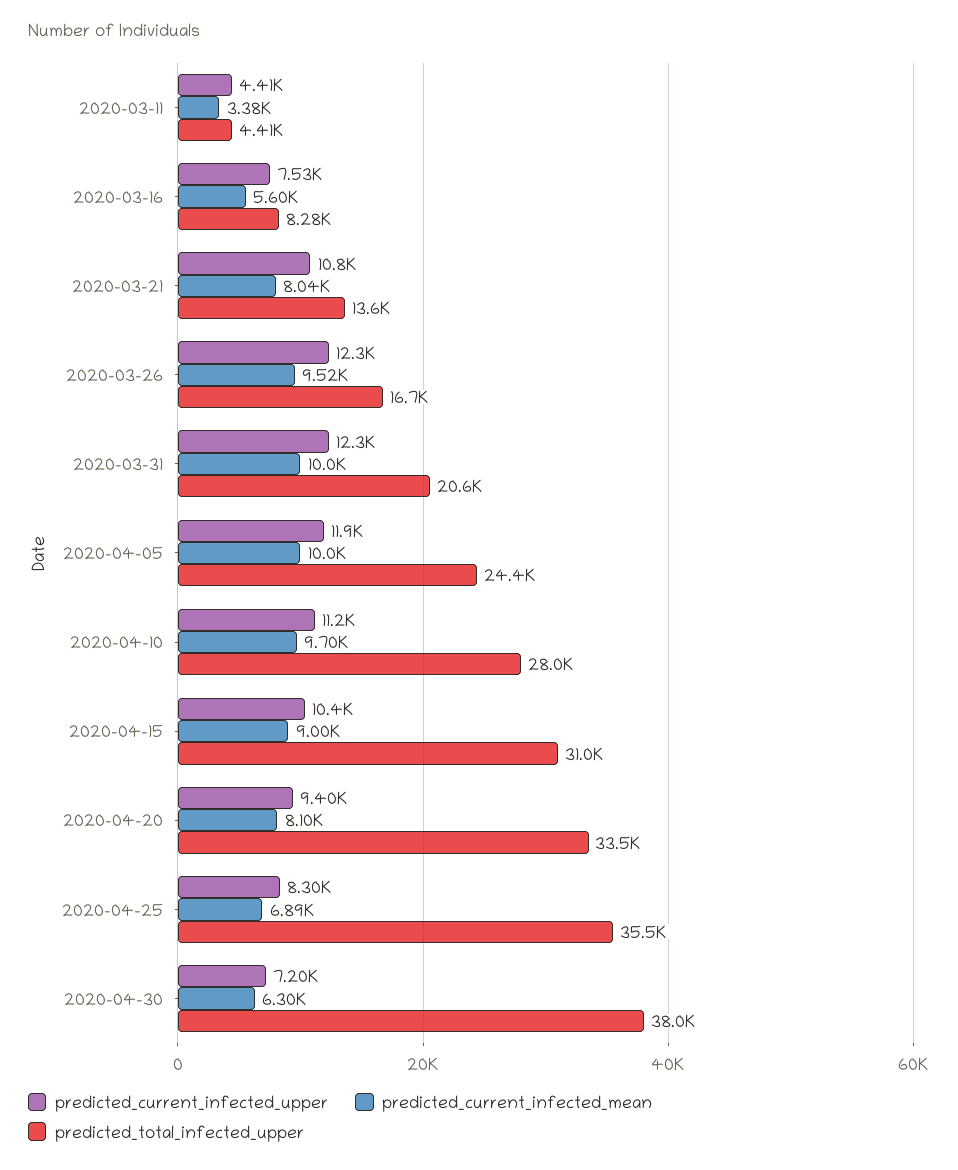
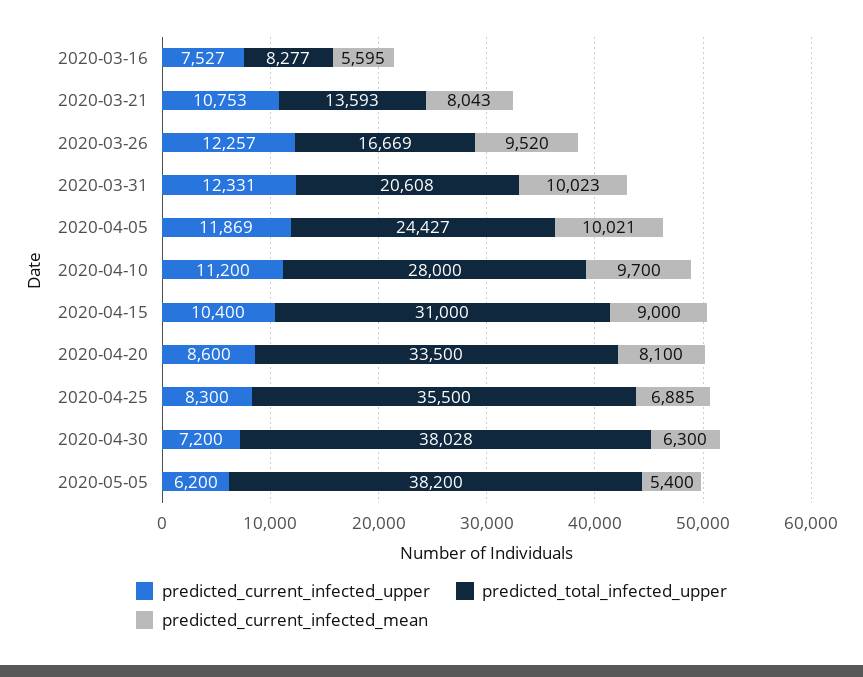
predicted_current_infected_upper, 2020-03-11: 4410 -> none
predicted_current_infected_mean, 2020-03-11: 3380 -> none
predicted_total_infected_upper, 2020-03-11: 4410 -> none
predicted_current_infected_upper, 2020-04-20: 9400 -> 8600
predicted_current_infected_upper, 2020-05-05: none -> 6200
predicted_total_infected_upper, 2020-05-05: none -> 38200
predicted_current_infected_mean, 2020-05-05: none -> 5400

